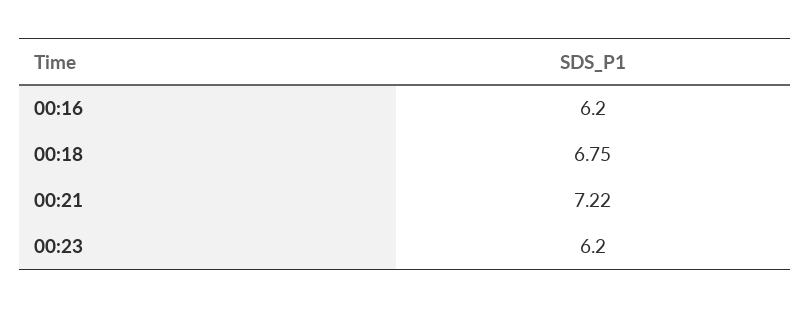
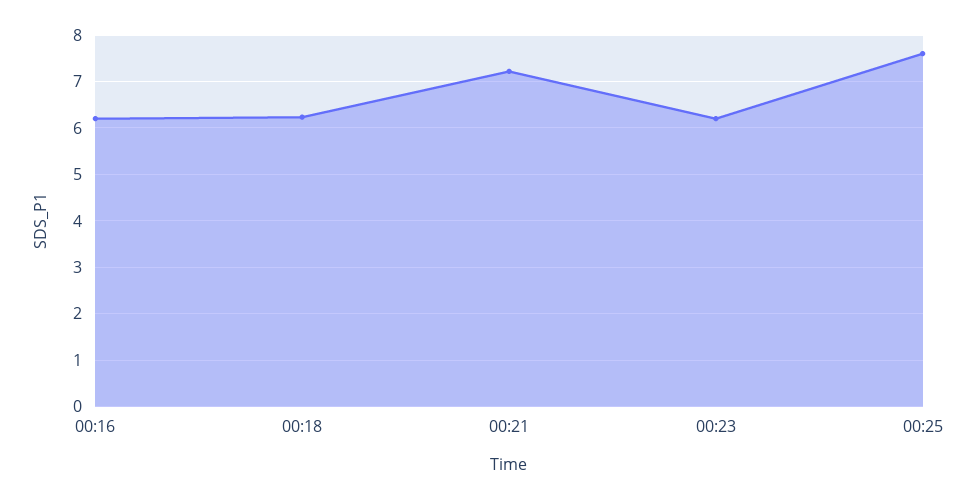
00:18: 6.75 -> 6.2
00:25: none -> 7.6

